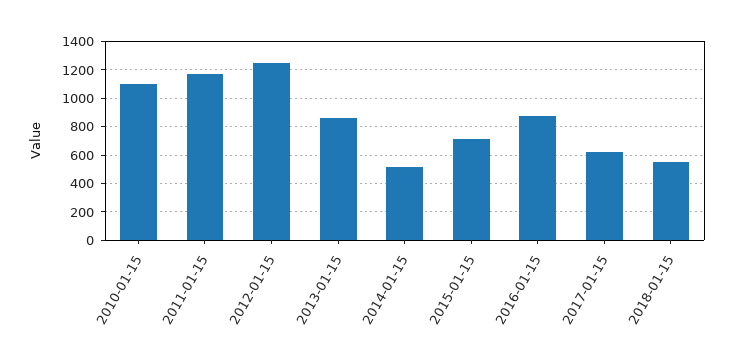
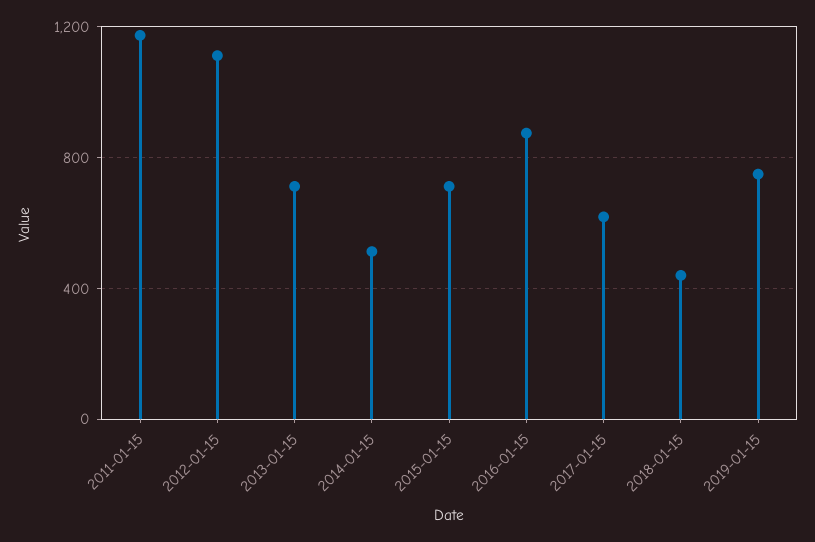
2010-01-15: 1100 -> none
2012-01-15: 1250 -> 1100
2013-01-15: 850 -> 700
2018-01-15: 550 -> 450
2019-01-15: none -> 750

